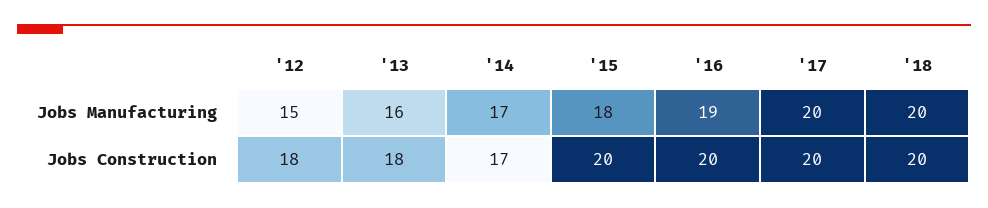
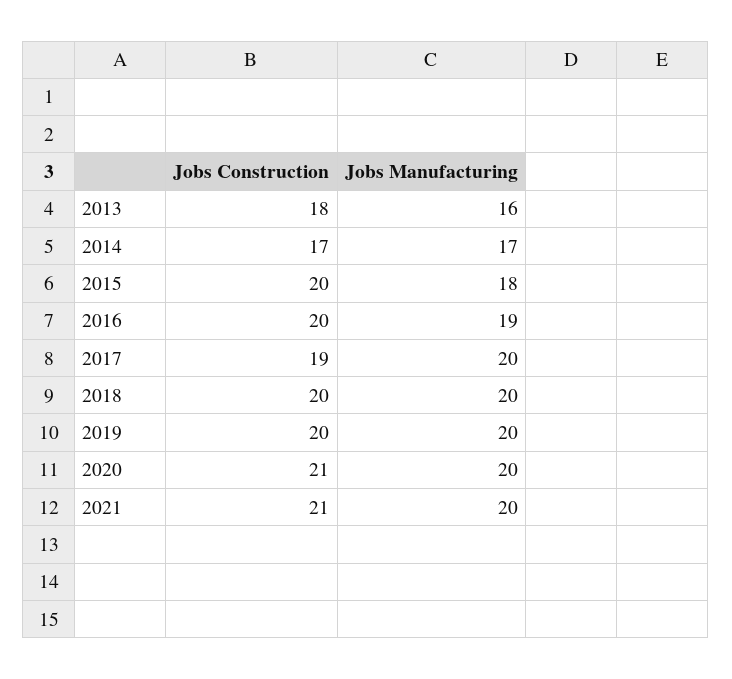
'12, Jobs Manufacturing: 15 -> none
'12, Jobs Construction: 18 -> none
'17, Jobs Construction: 20 -> 19
2019, Jobs Construction: none -> 20
2019, Jobs Manufacturing: none -> 20
2020, Jobs Construction: none -> 21
2020, Jobs Manufacturing: none -> 20
2021, Jobs Construction: none -> 21
2021, Jobs Manufacturing: none -> 20

